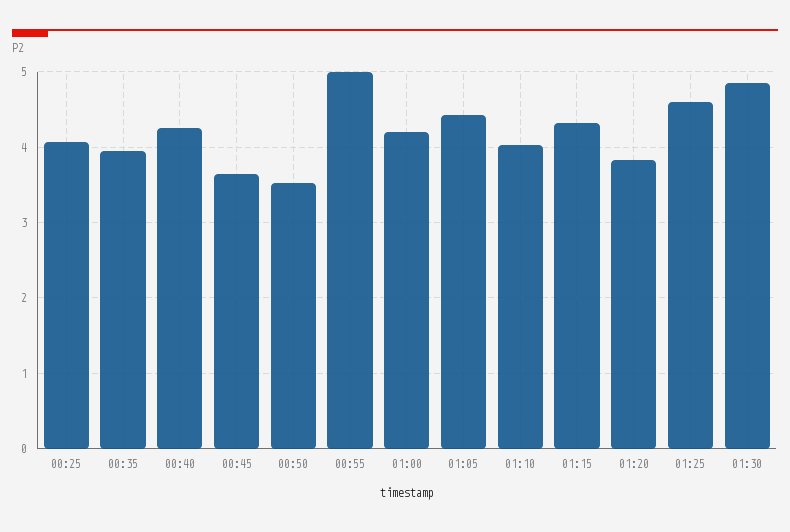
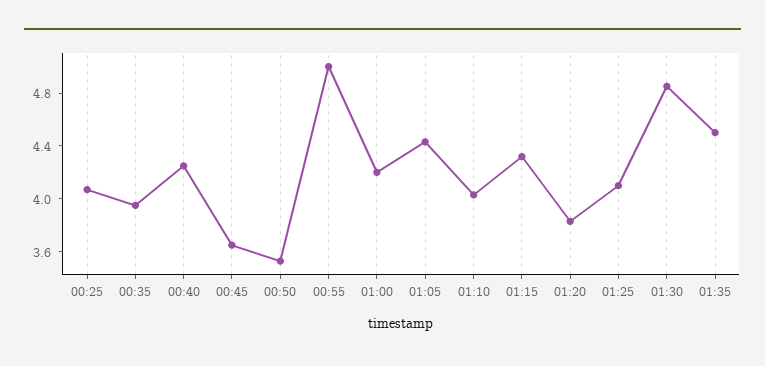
01:25: 4.6 -> 4.1
01:35: none -> 4.5

